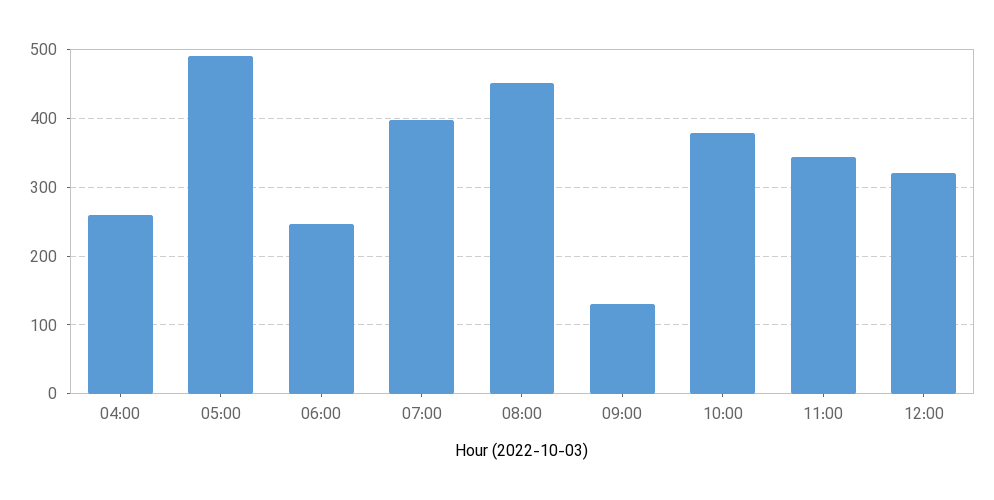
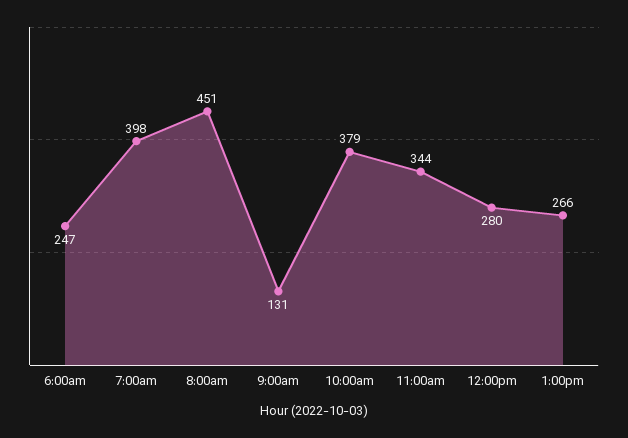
04:00: 260 -> none
05:00: 490 -> none
12:00: 320 -> 280
1:00pm: none -> 266

